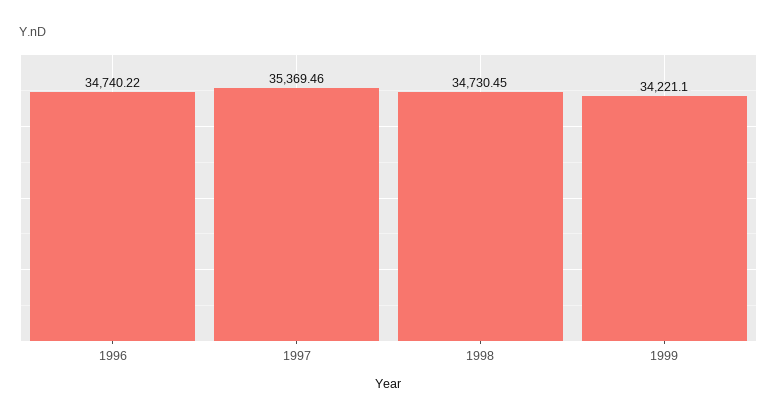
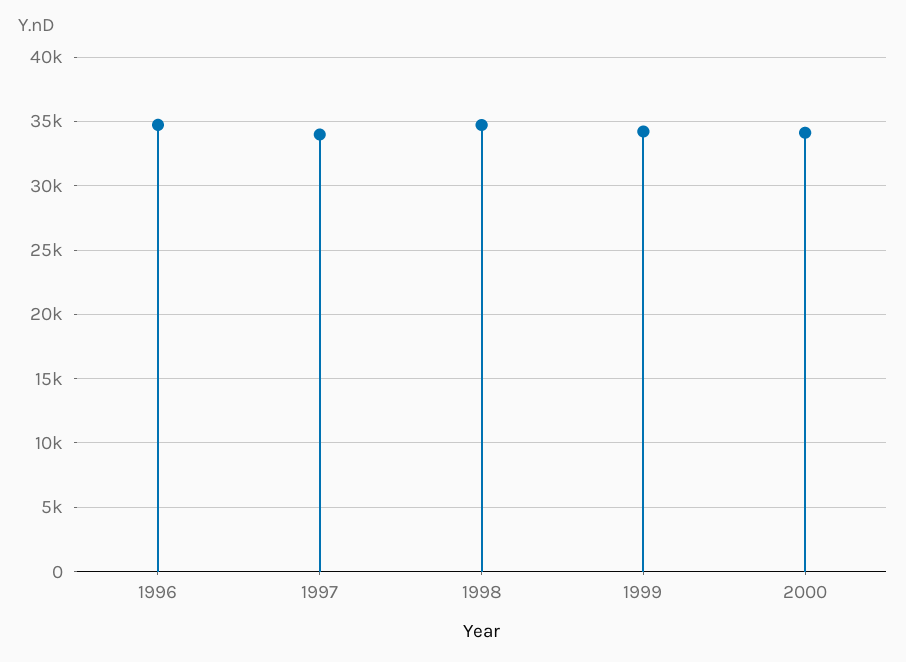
1997: 35369.46 -> 34000
2000: none -> 34000

